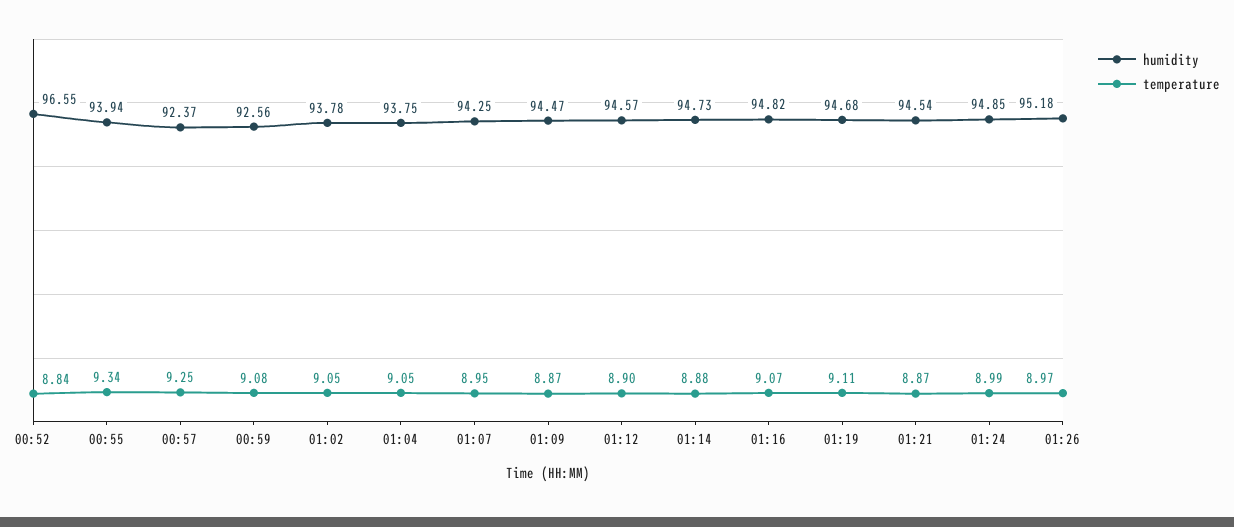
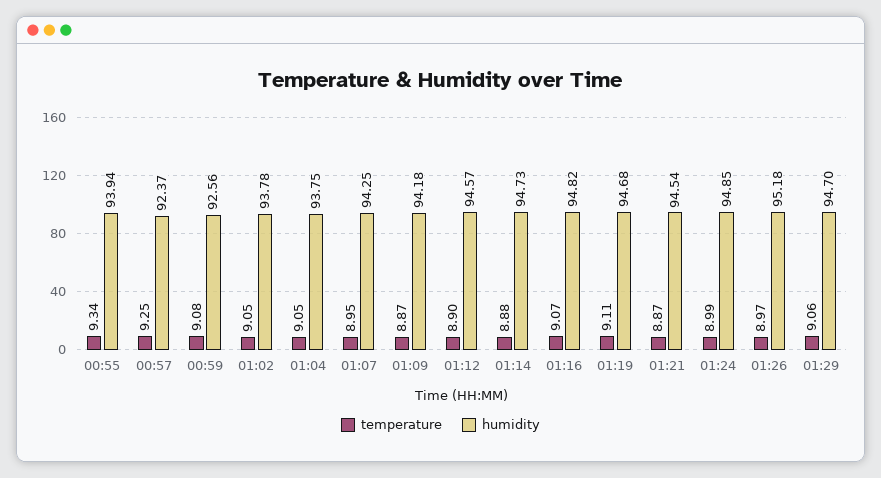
humidity, 00:52: 96.55 -> none
temperature, 00:52: 8.84 -> none
humidity, 01:09: 94.47 -> 94.18
temperature, 01:29: none -> 9.06
humidity, 01:29: none -> 94.7

